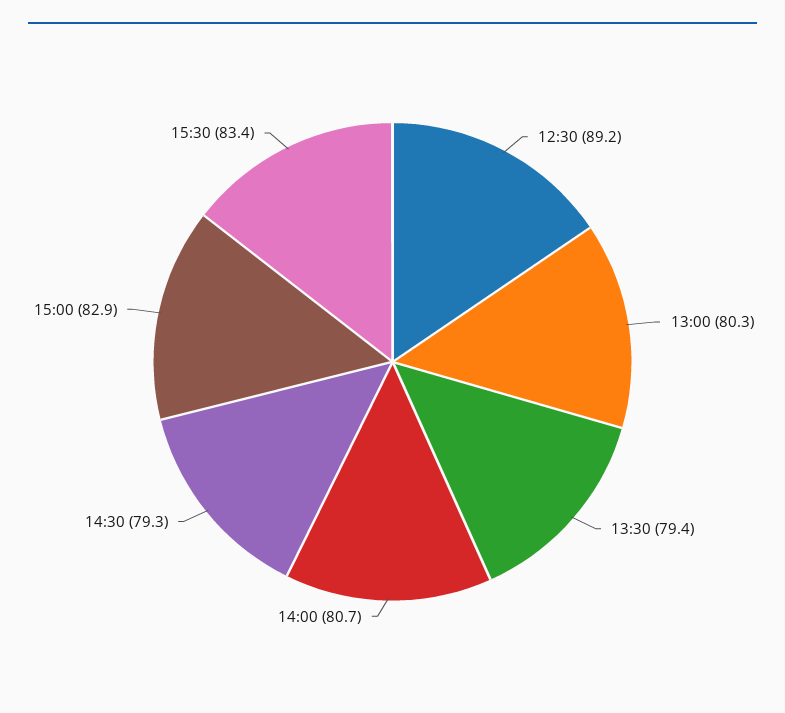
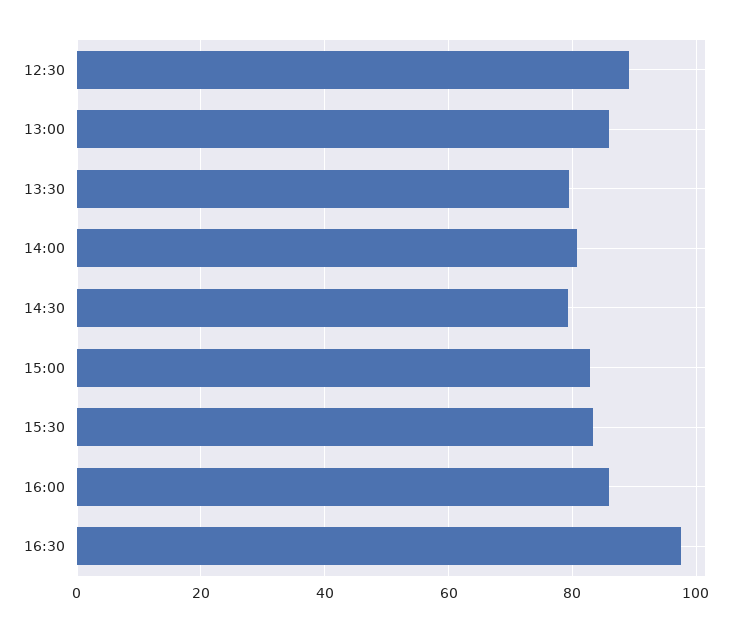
13:00: 80.3 -> 86
16:00: none -> 86
16:30: none -> 98

